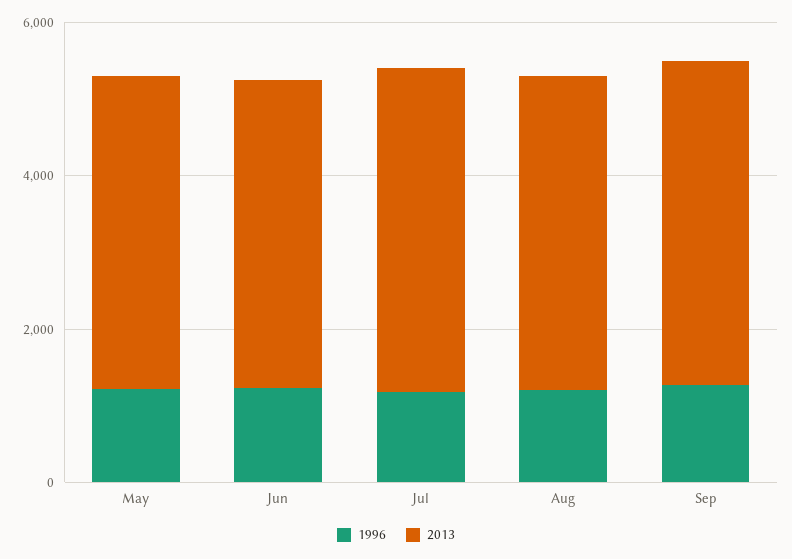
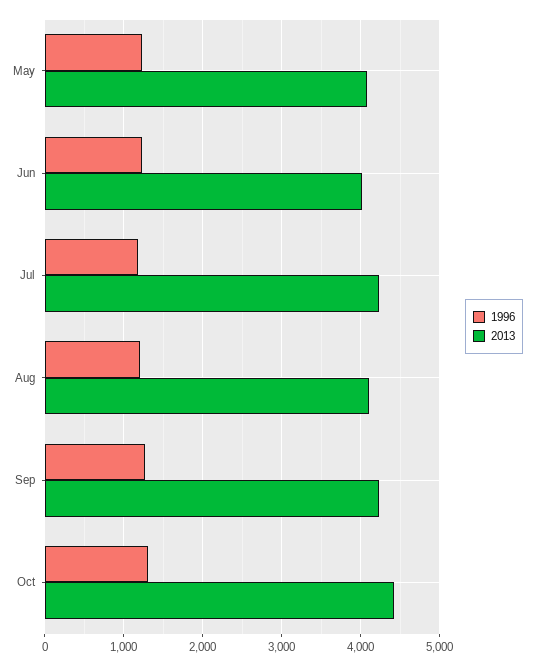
1996, Oct: none -> 1300
2013, Oct: none -> 4400

